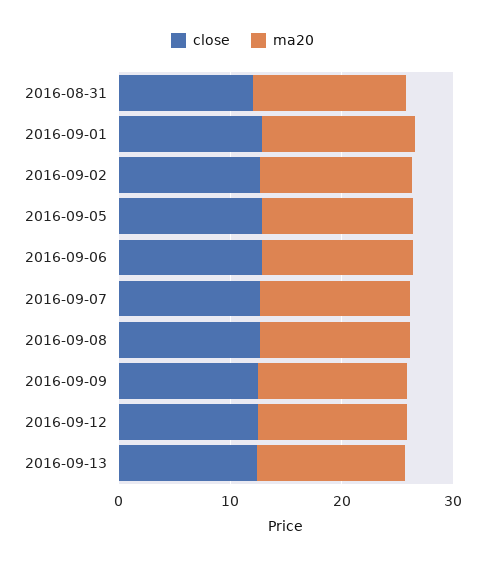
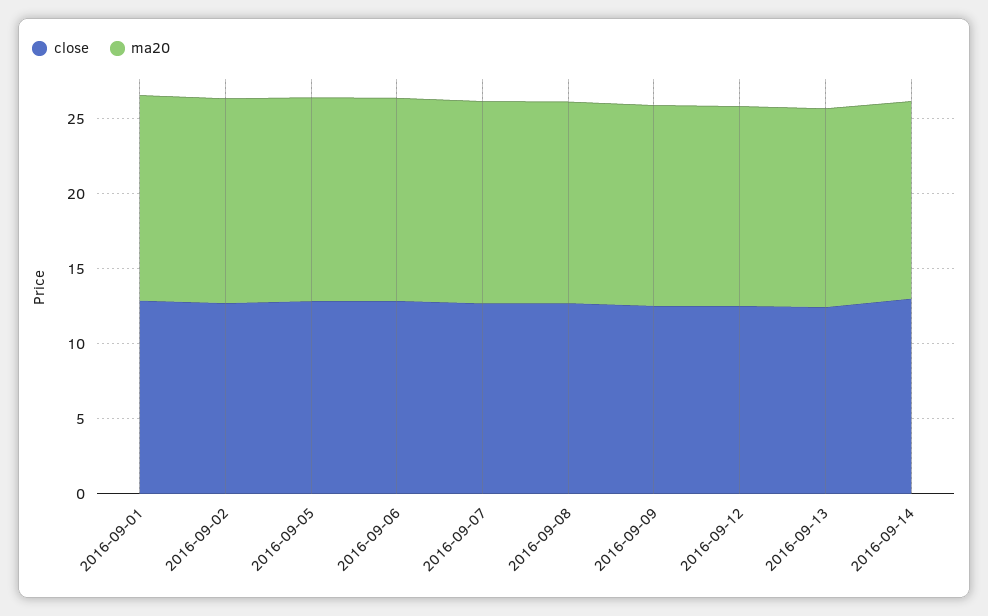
close, 2016-08-31: 12 -> none
ma20, 2016-08-31: 14 -> none
close, 2016-09-14: none -> 13
ma20, 2016-09-14: none -> 13

